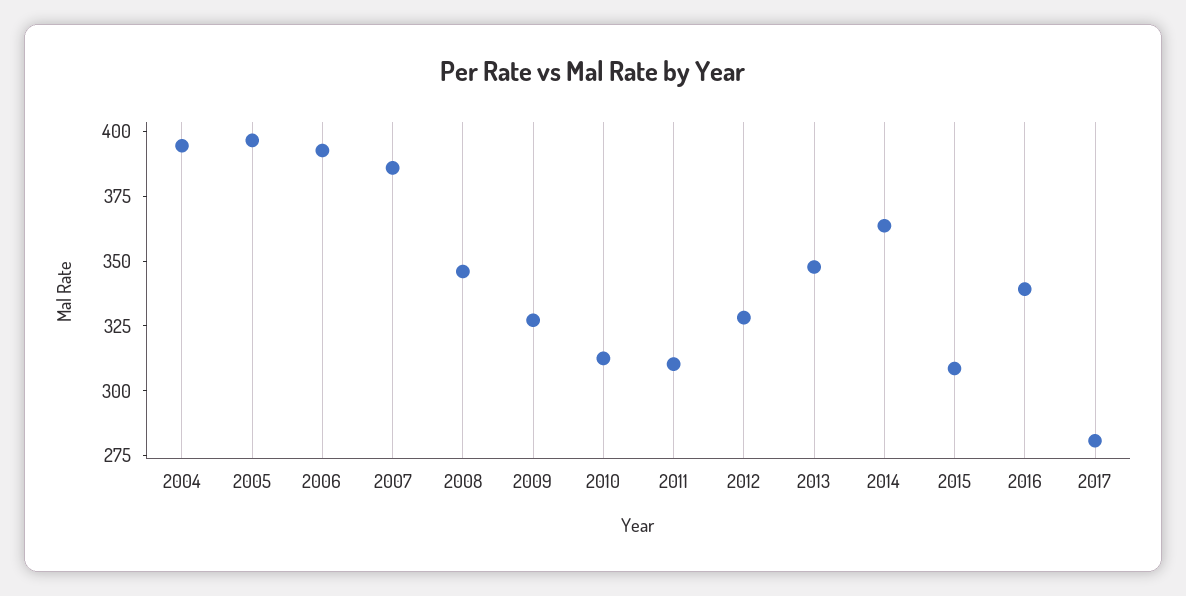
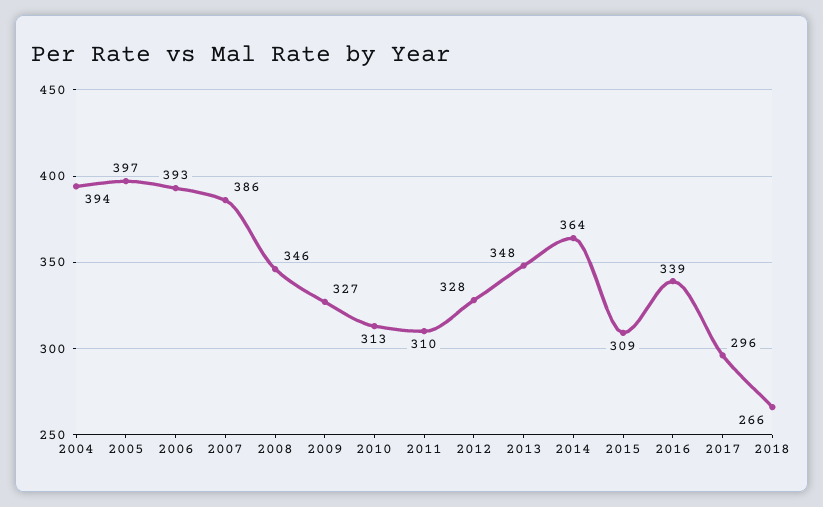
2017: 280 -> 296
2018: none -> 266

